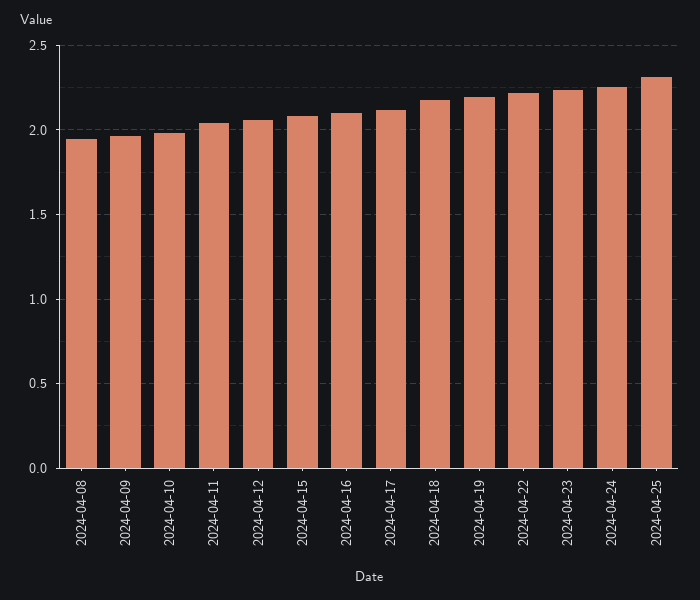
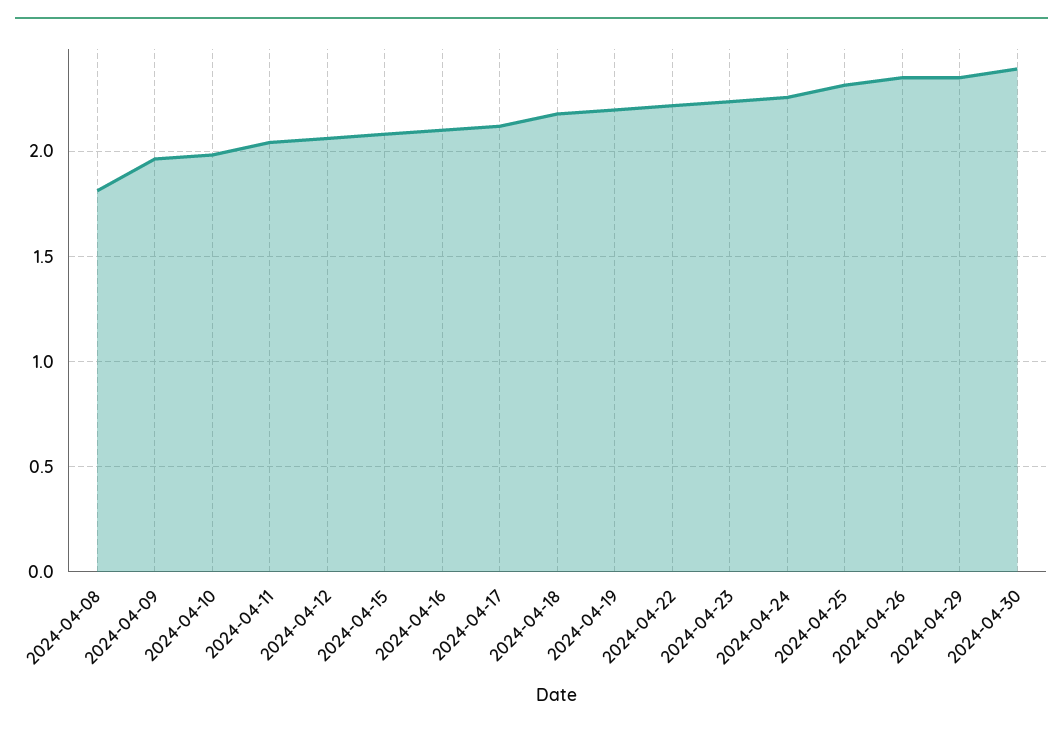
2024-04-08: 1.95 -> 1.8
2024-04-26: none -> 2.35
2024-04-29: none -> 2.35
2024-04-30: none -> 2.4

